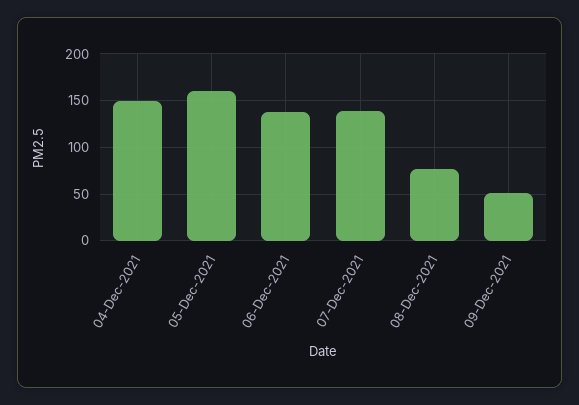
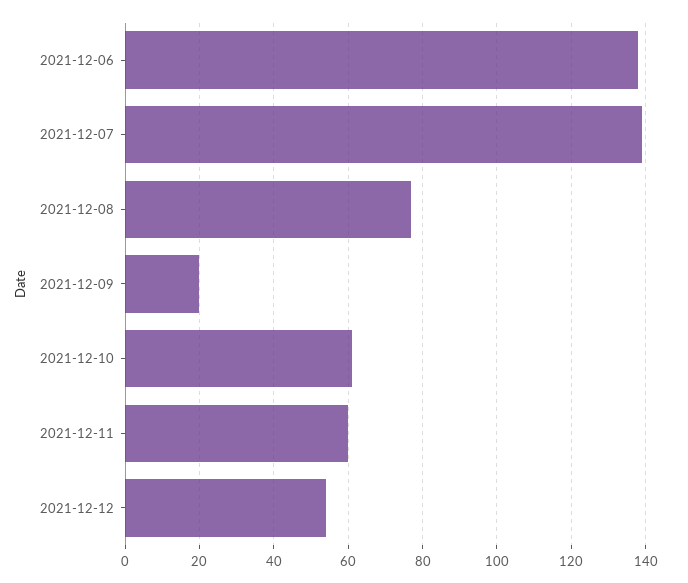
04-Dec-2021: 150 -> none
05-Dec-2021: 160 -> none
09-Dec-2021: 50 -> 20
2021-12-10: none -> 60
2021-12-11: none -> 60
2021-12-12: none -> 55

